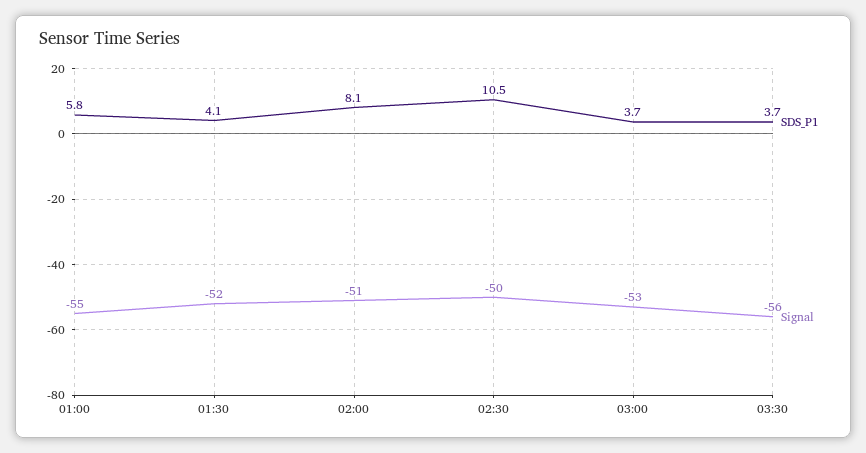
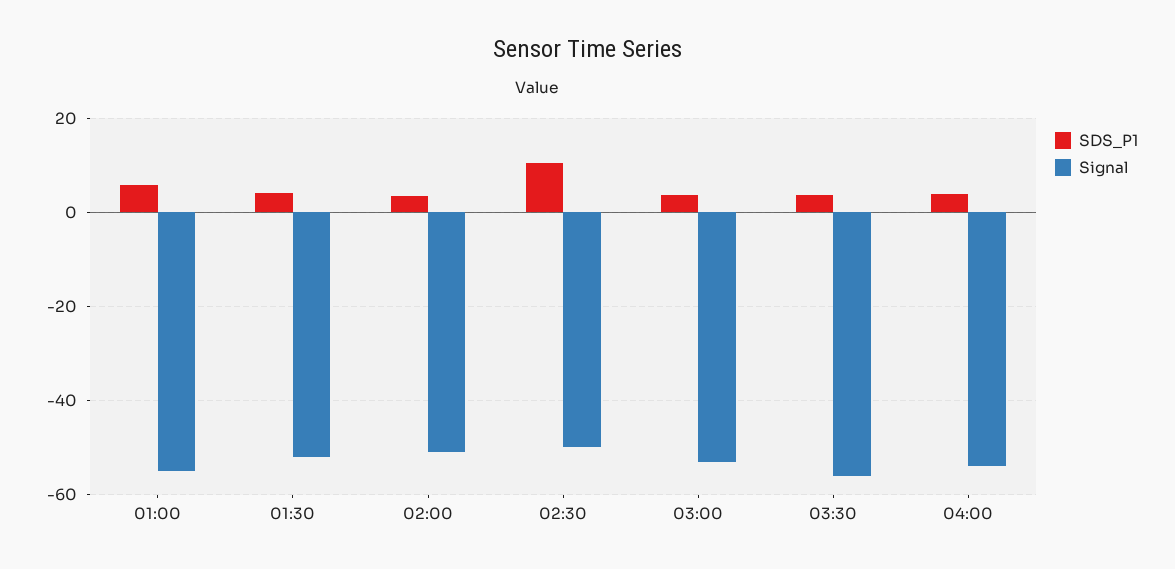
SDS_P1, 02:00: 8.1 -> 4
SDS_P1, 04:00: none -> 4
Signal, 04:00: none -> -54

